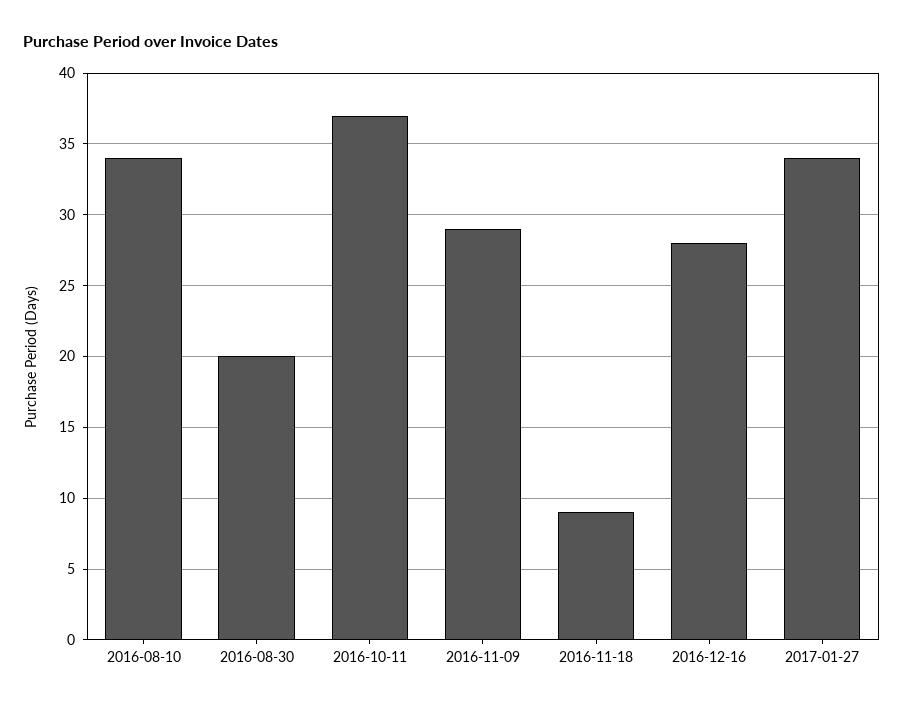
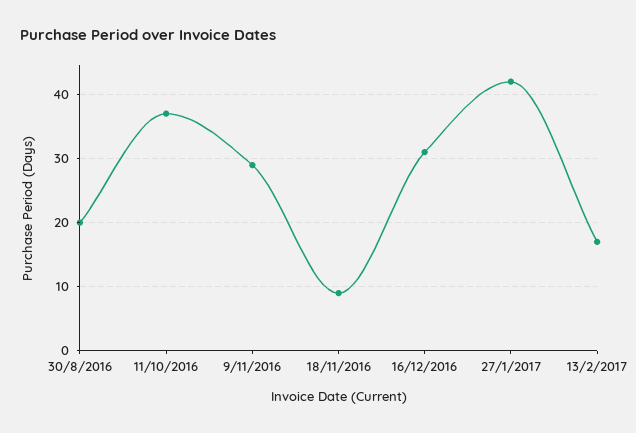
2016-08-10: 34 -> none
2016-12-16: 28 -> 31
2017-01-27: 34 -> 42
13/2/2017: none -> 17

